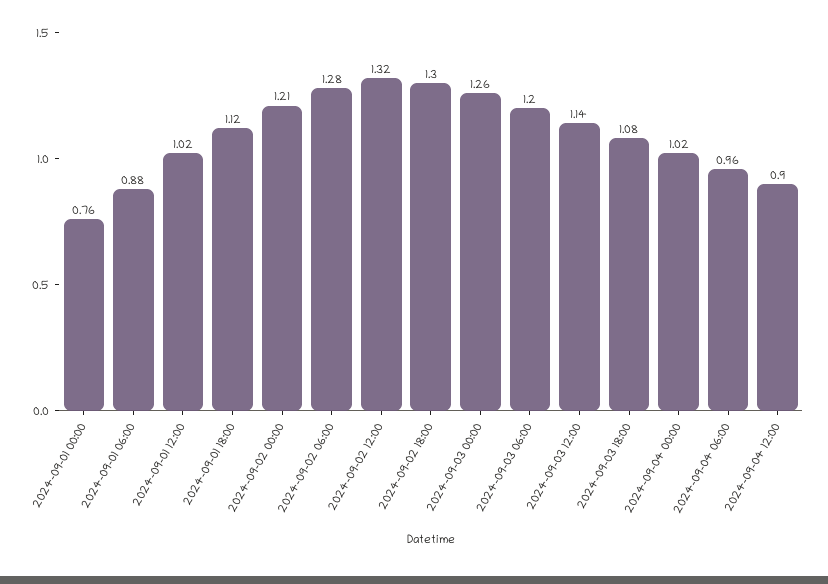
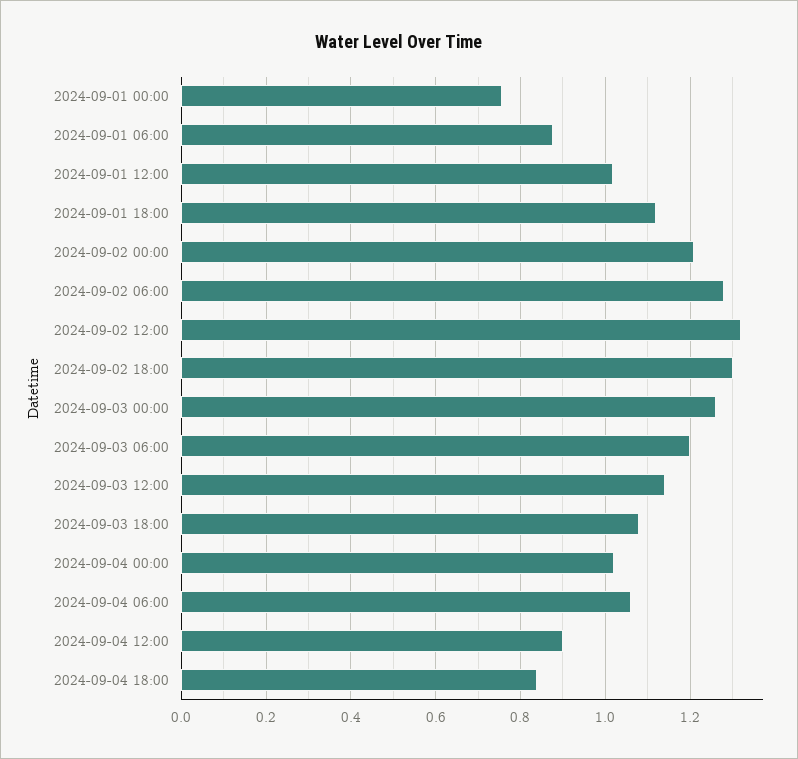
2024-09-04 06:00: 0.96 -> 1.06
2024-09-04 18:00: none -> 0.84

